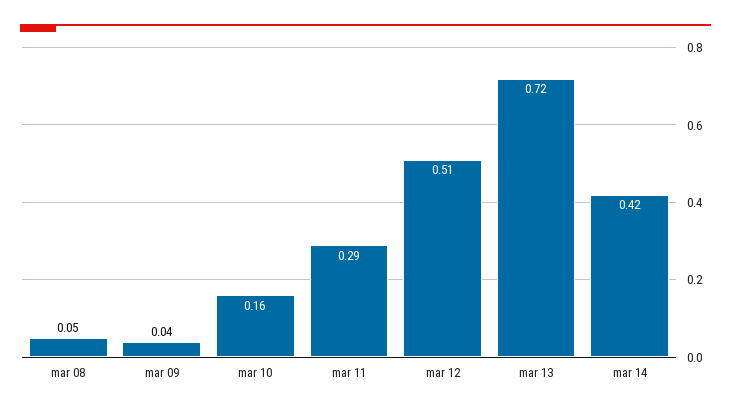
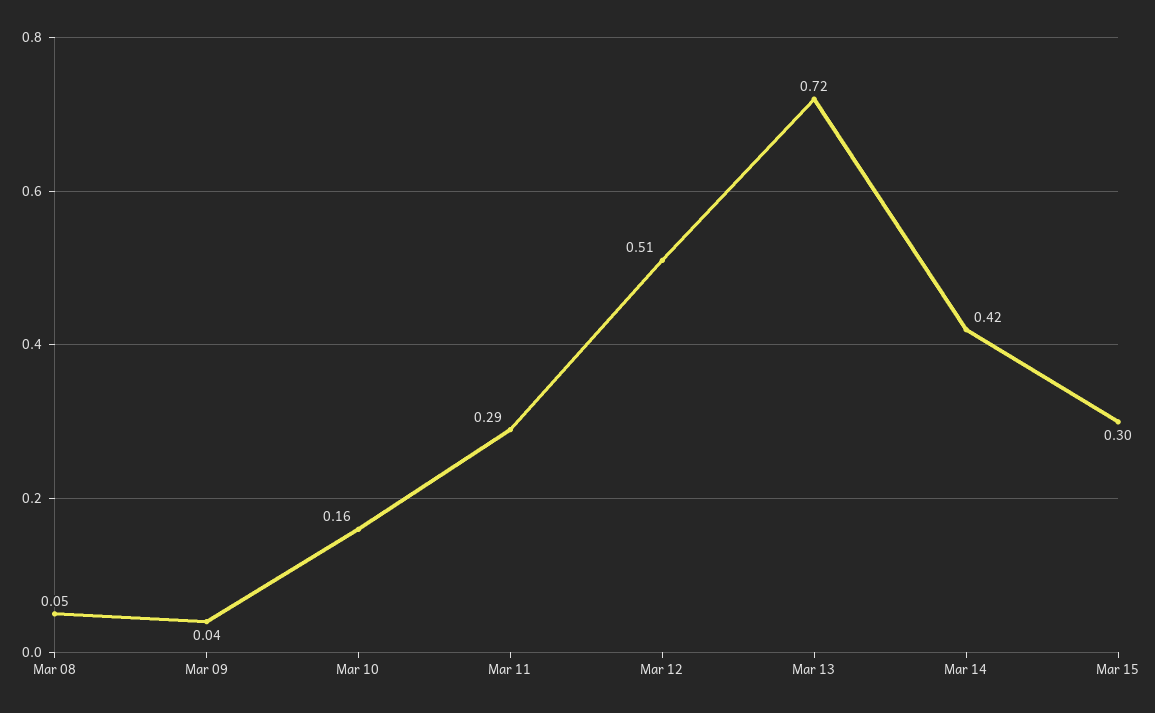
Mar 15: none -> 0.3

